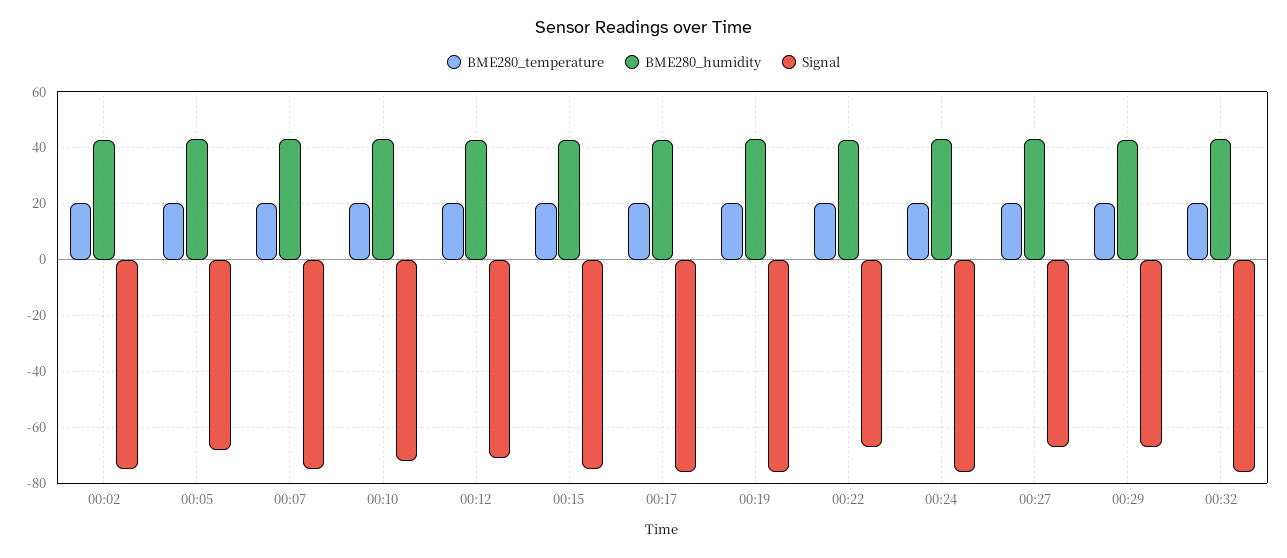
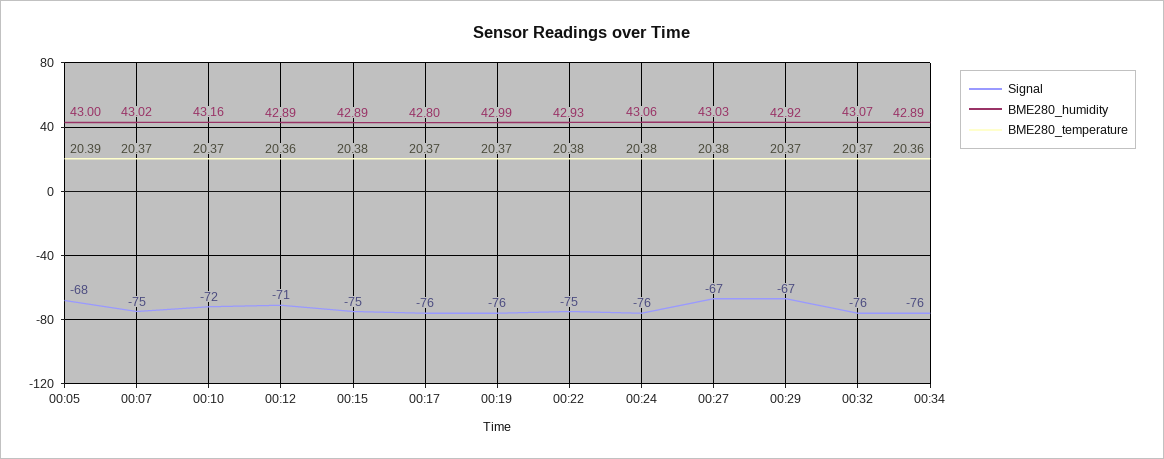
BME280_temperature, 00:02: 20 -> none
BME280_humidity, 00:02: 42.5 -> none
Signal, 00:02: -75 -> none
Signal, 00:22: -67.5 -> -75
Signal, 00:34: none -> -76
BME280_humidity, 00:34: none -> 42.89
BME280_temperature, 00:34: none -> 20.36

